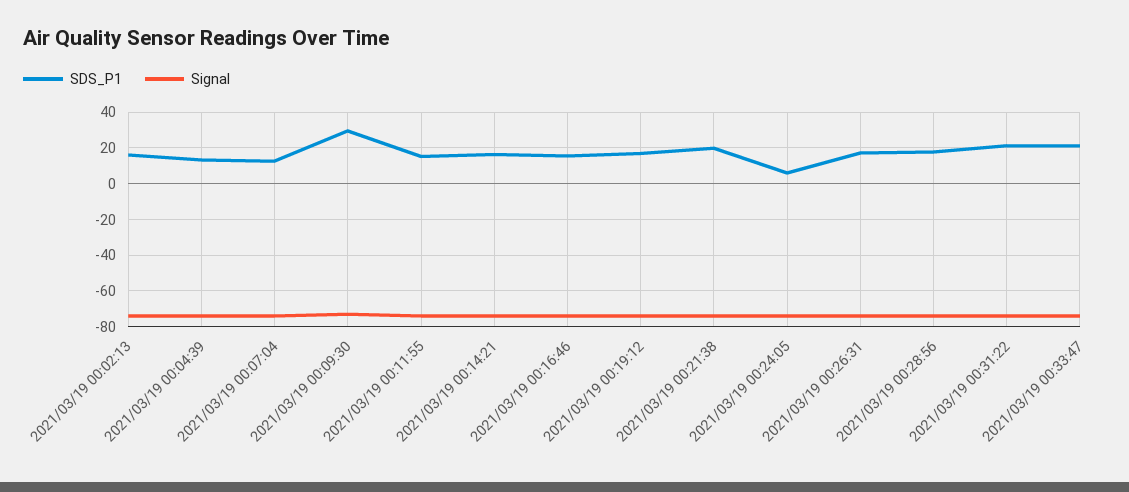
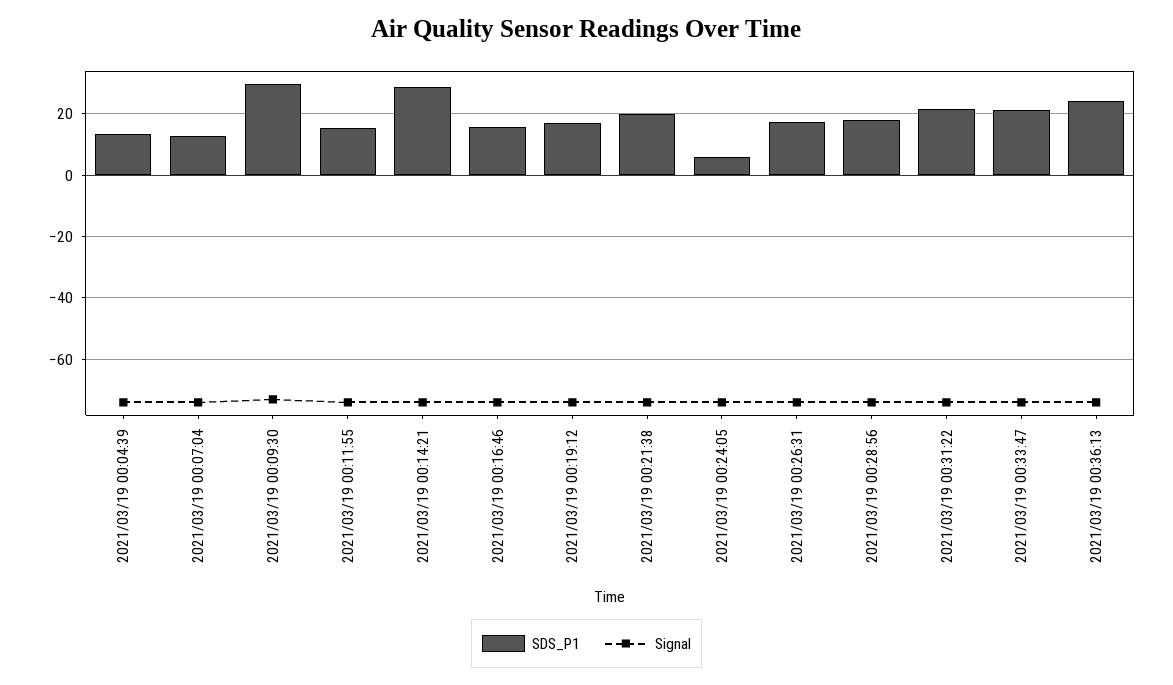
SDS_P1, 2021/03/19 00:02:13: 15 -> none
Signal, 2021/03/19 00:02:13: -75 -> none
SDS_P1, 2021/03/19 00:14:21: 15 -> 28
SDS_P1, 2021/03/19 00:36:13: none -> 24
Signal, 2021/03/19 00:36:13: none -> -74

